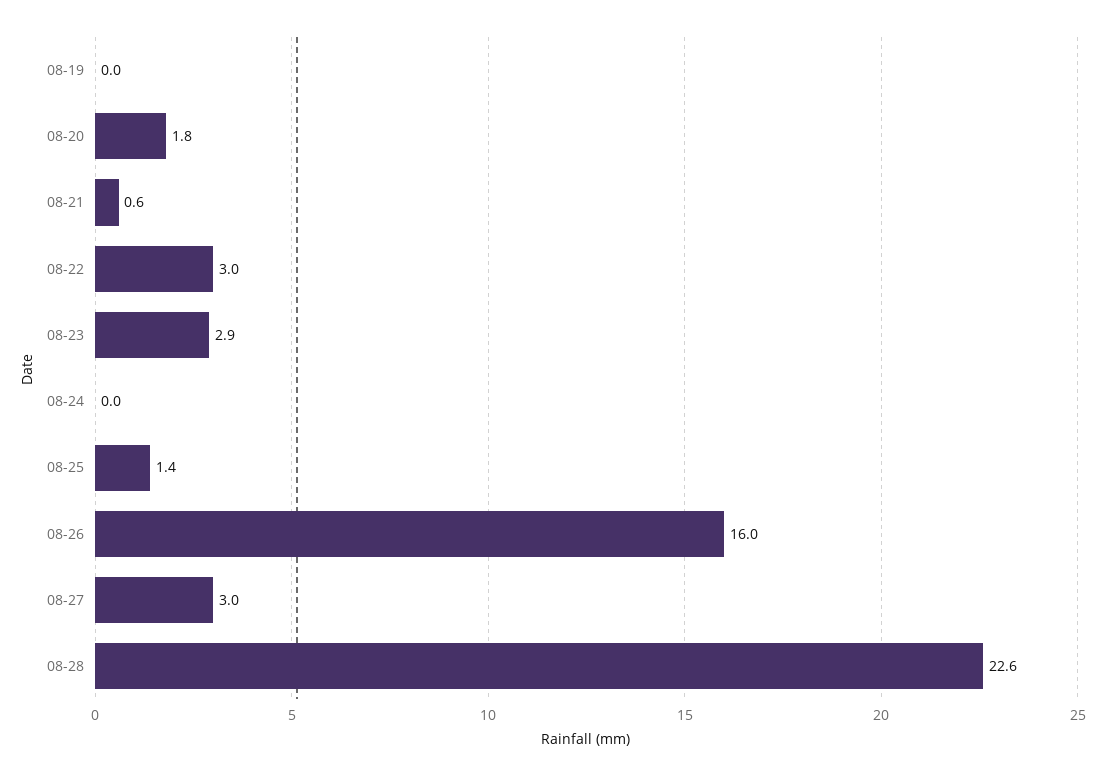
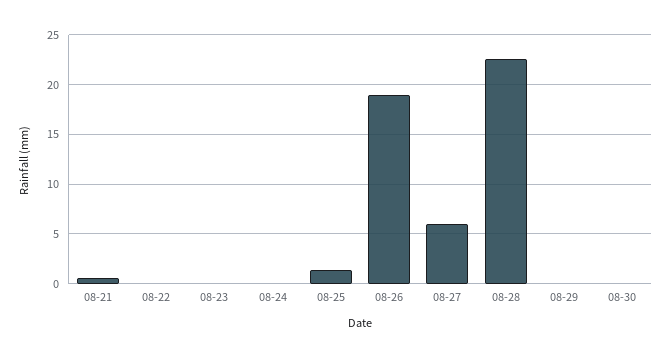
08-19: 0 -> none
08-20: 1.8 -> none
08-22: 3 -> 0
08-23: 2.9 -> 0
08-26: 16 -> 19
08-27: 3 -> 6
08-29: none -> 0
08-30: none -> 0

